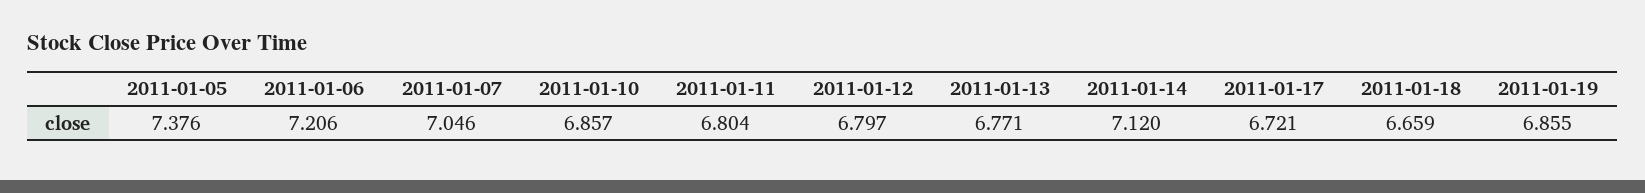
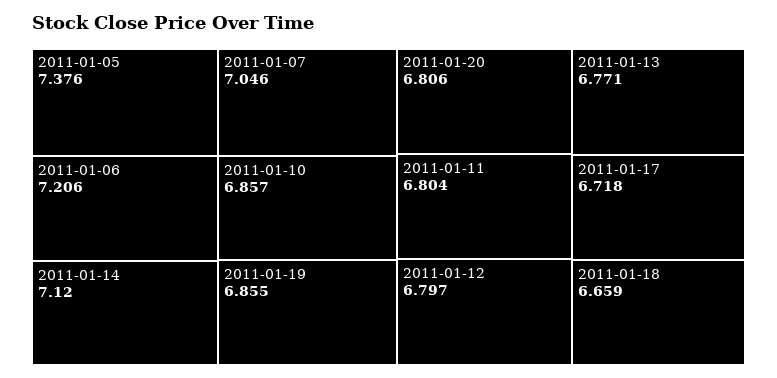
2011-01-17: 6.721 -> 6.718
2011-01-20: none -> 6.806

